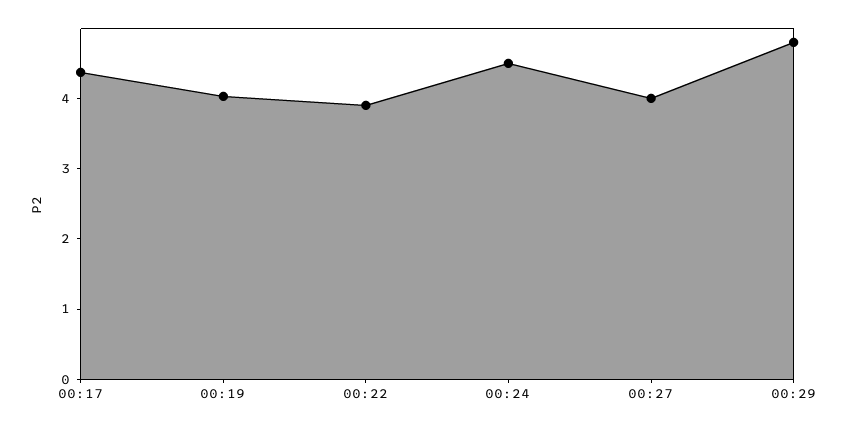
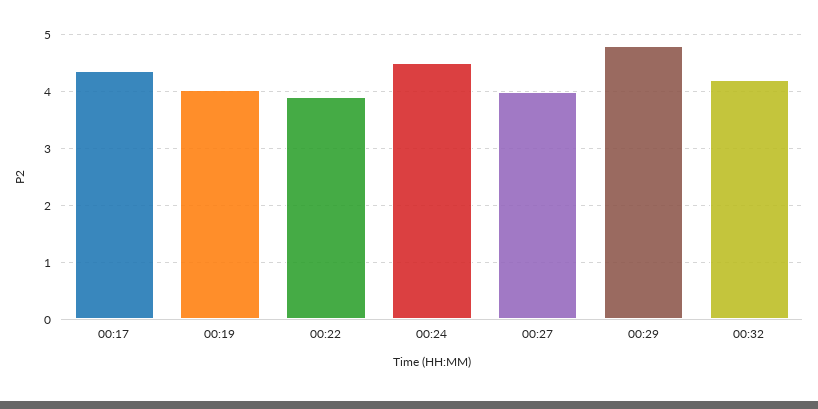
00:32: none -> 4.2

